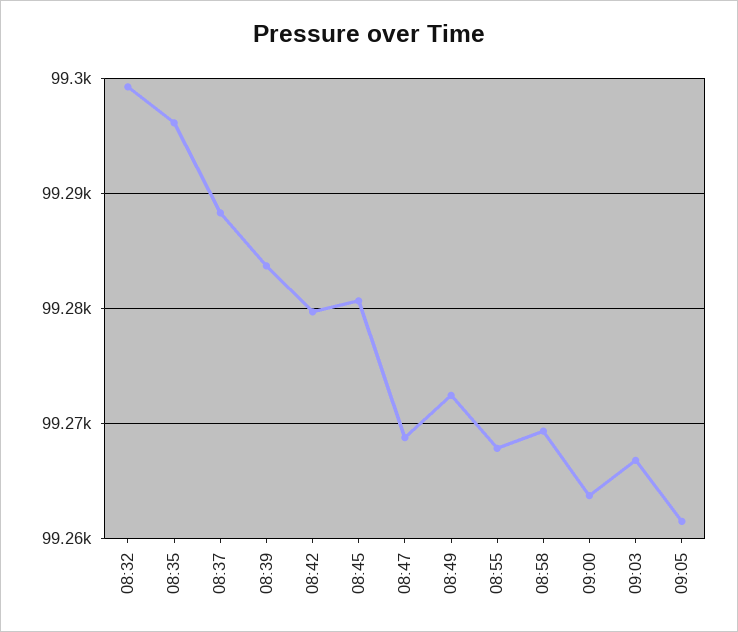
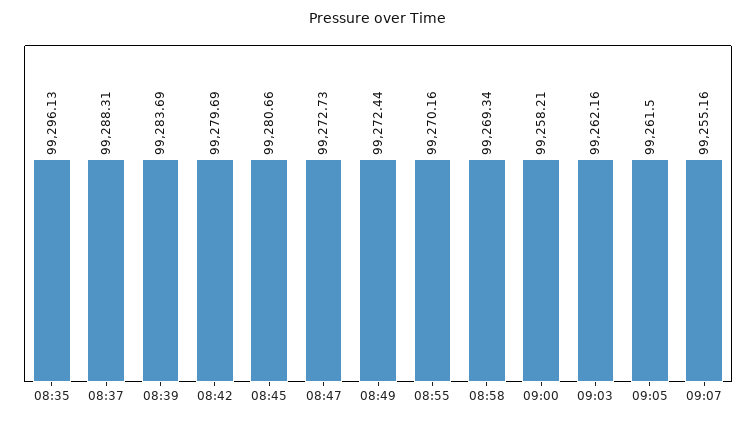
08:32: 99299 -> none
08:47: 99269 -> 99272.73
08:55: 99268 -> 99270.16
09:00: 99264 -> 99258.21
09:03: 99267 -> 99262.16
09:07: none -> 99255.16

